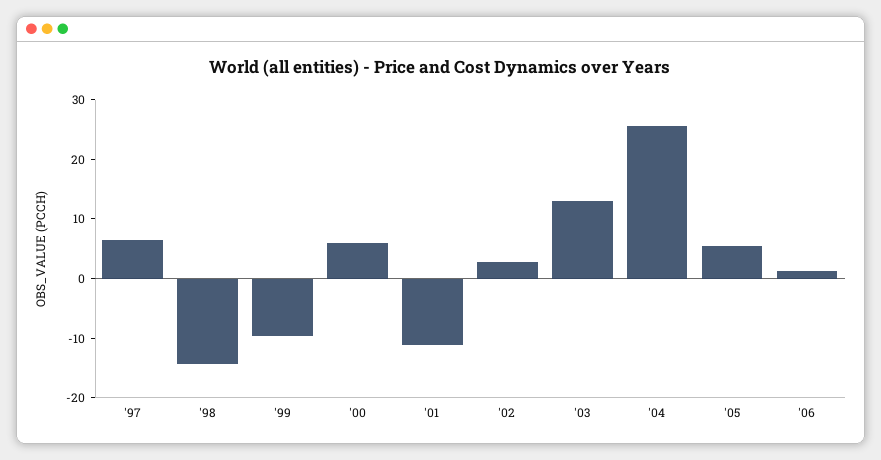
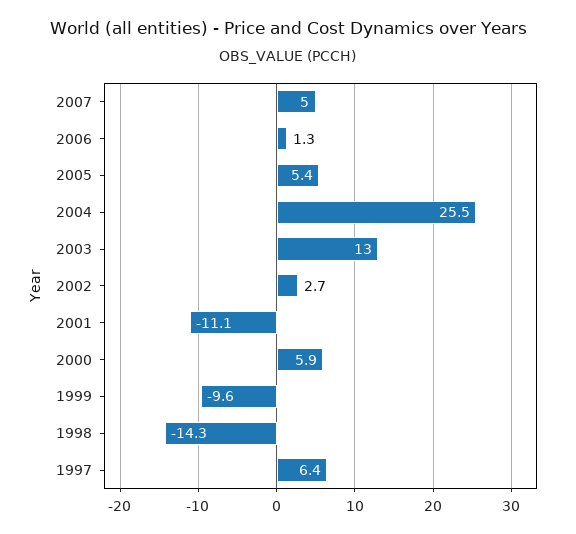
2007: none -> 5

